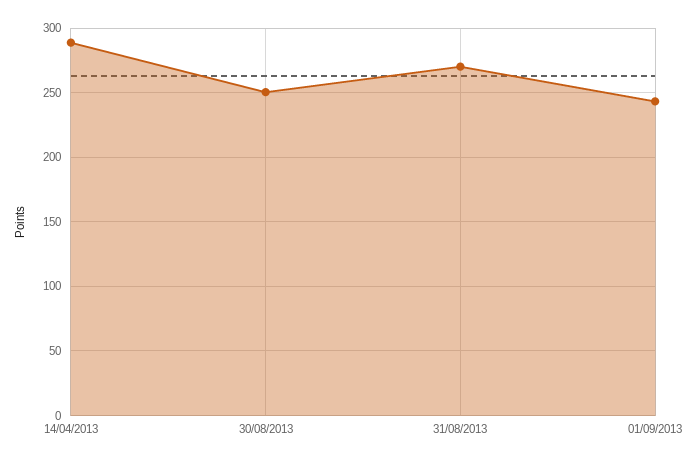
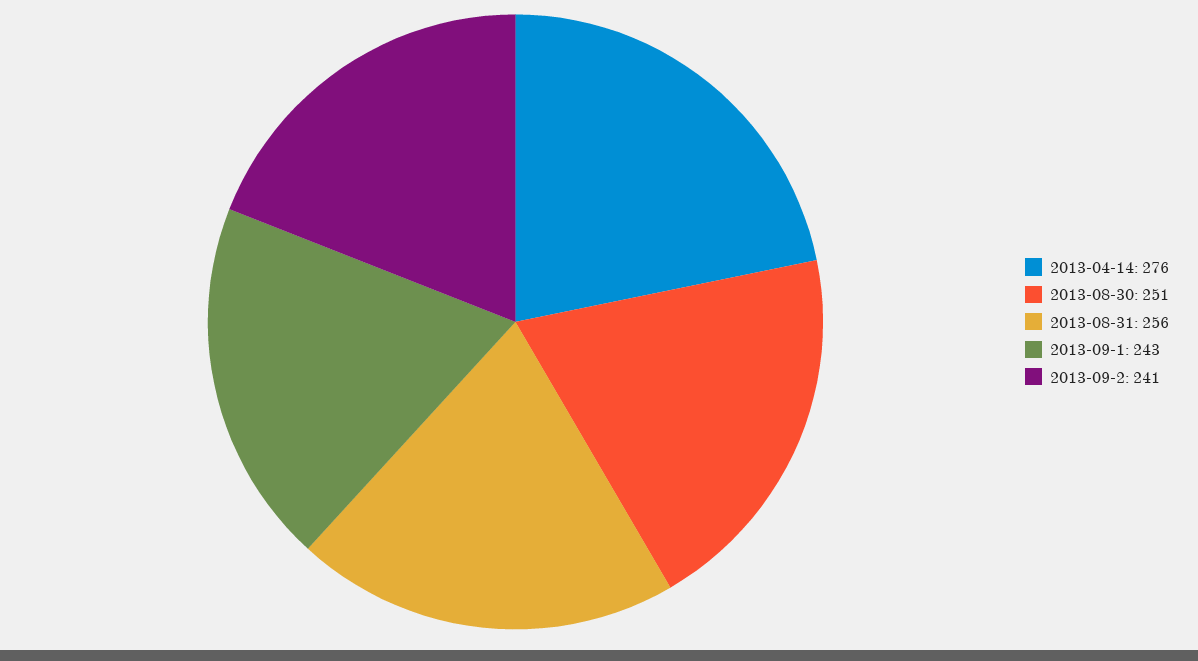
14/04/2013: 290 -> 276
31/08/2013: 270 -> 256
2013-09-2: none -> 241

